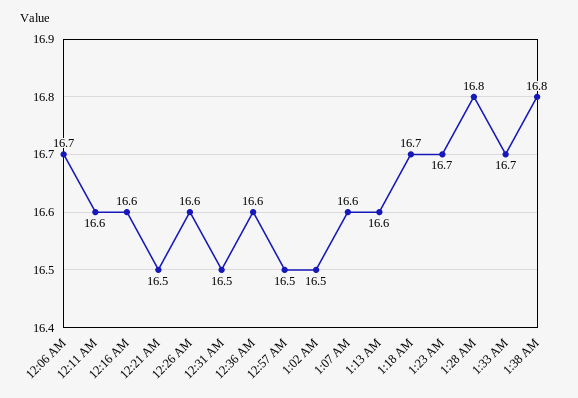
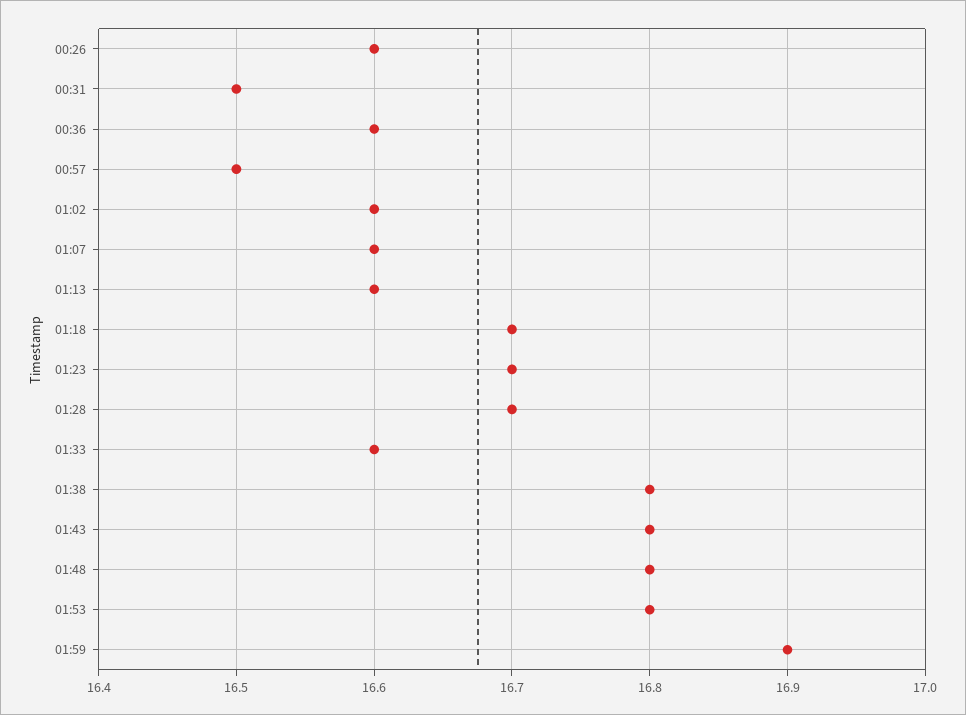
12:06 AM: 16.7 -> none
12:11 AM: 16.6 -> none
12:16 AM: 16.6 -> none
12:21 AM: 16.5 -> none
1:02 AM: 16.5 -> 16.6
1:28 AM: 16.8 -> 16.7
1:33 AM: 16.7 -> 16.6
01:43: none -> 16.8
01:48: none -> 16.8
01:53: none -> 16.8
01:59: none -> 16.9

